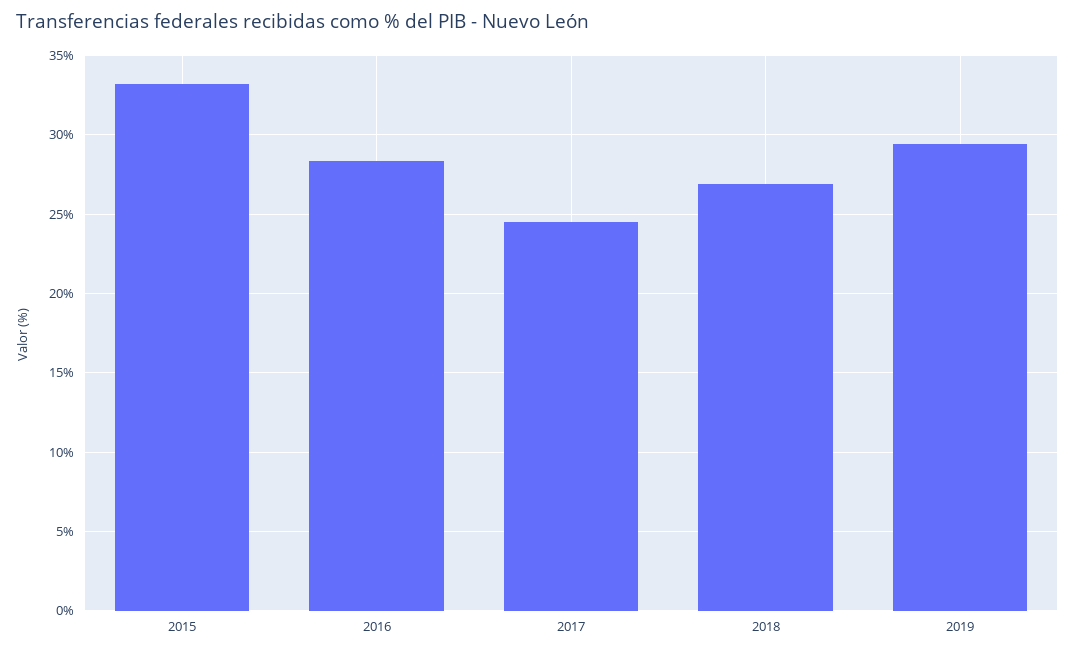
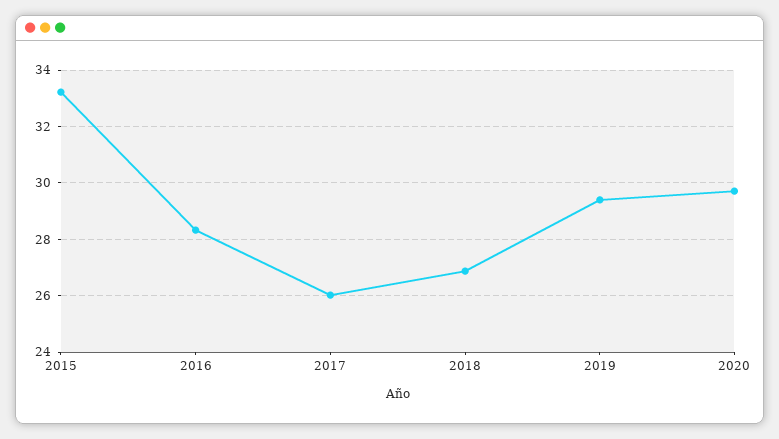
2017: 24.5 -> 26
2020: none -> 29.75

